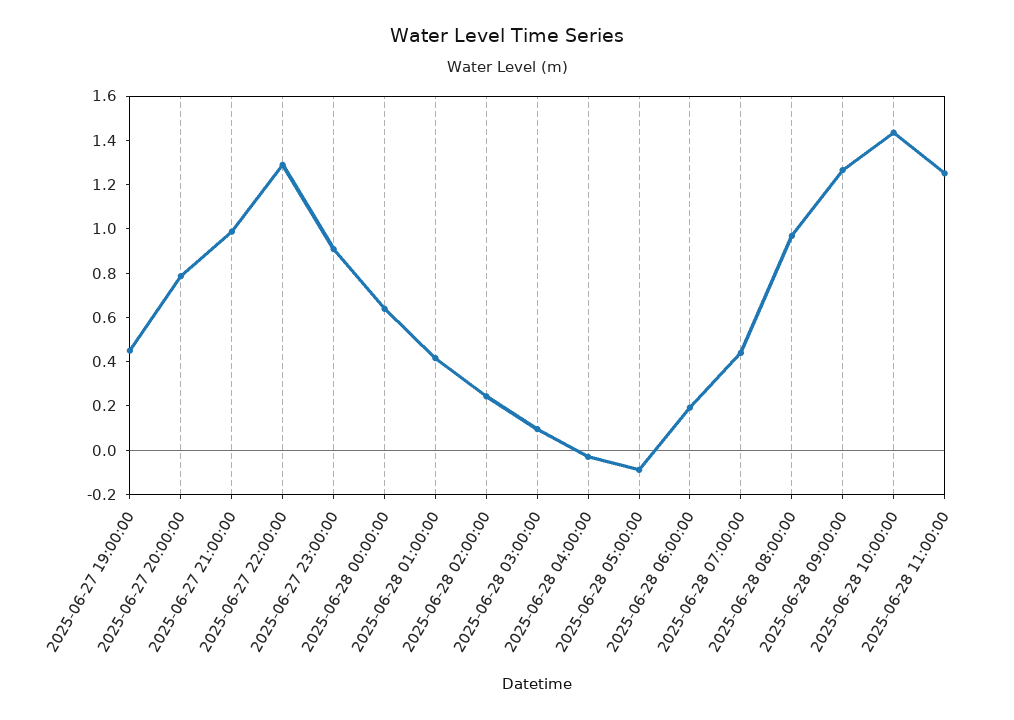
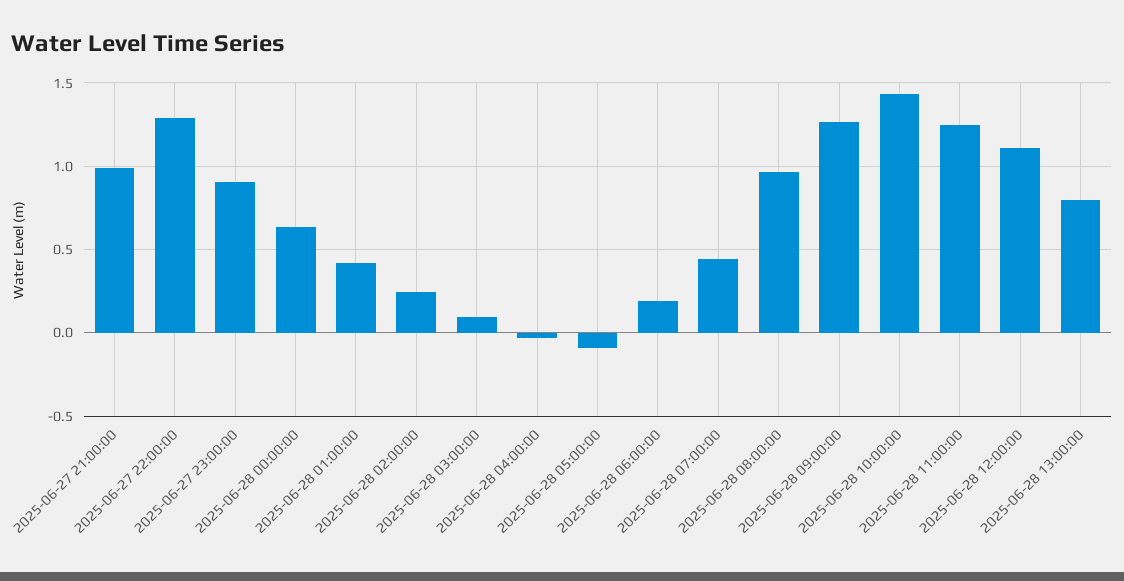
2025-06-27 19:00:00: 0.45 -> none
2025-06-27 20:00:00: 0.8 -> none
2025-06-28 12:00:00: none -> 1.1
2025-06-28 13:00:00: none -> 0.8

